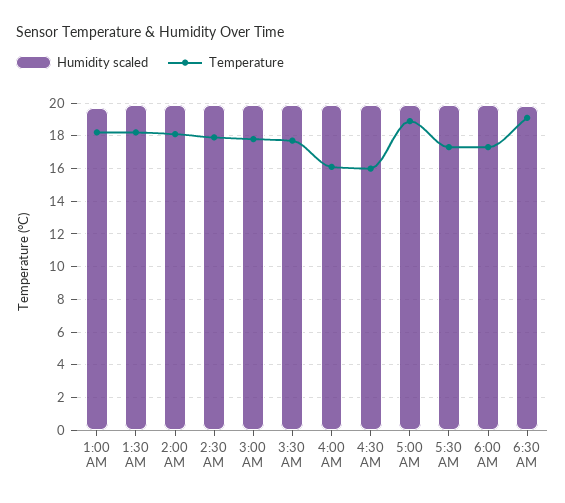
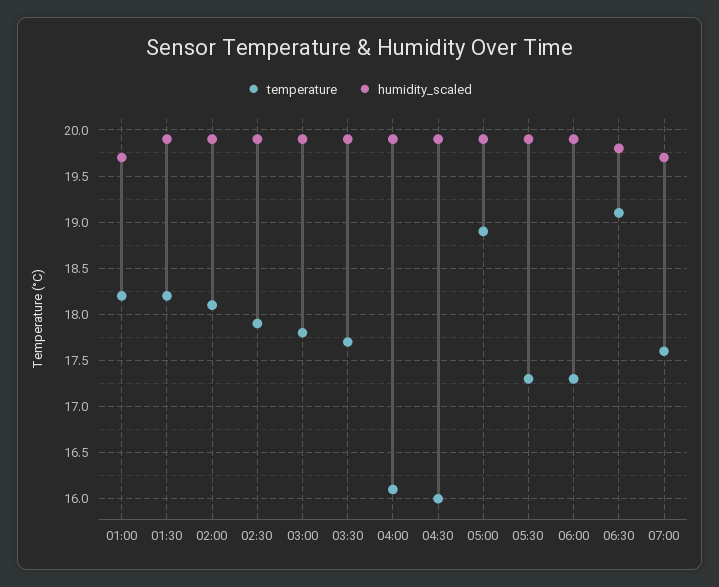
Temperature, 07:00: none -> 17.6
Humidity scaled, 07:00: none -> 19.7

